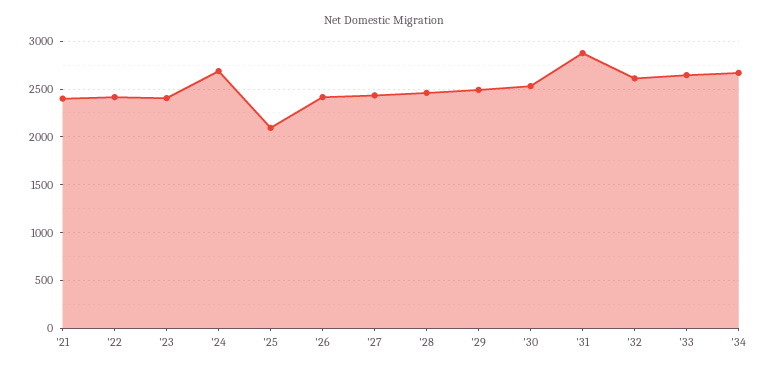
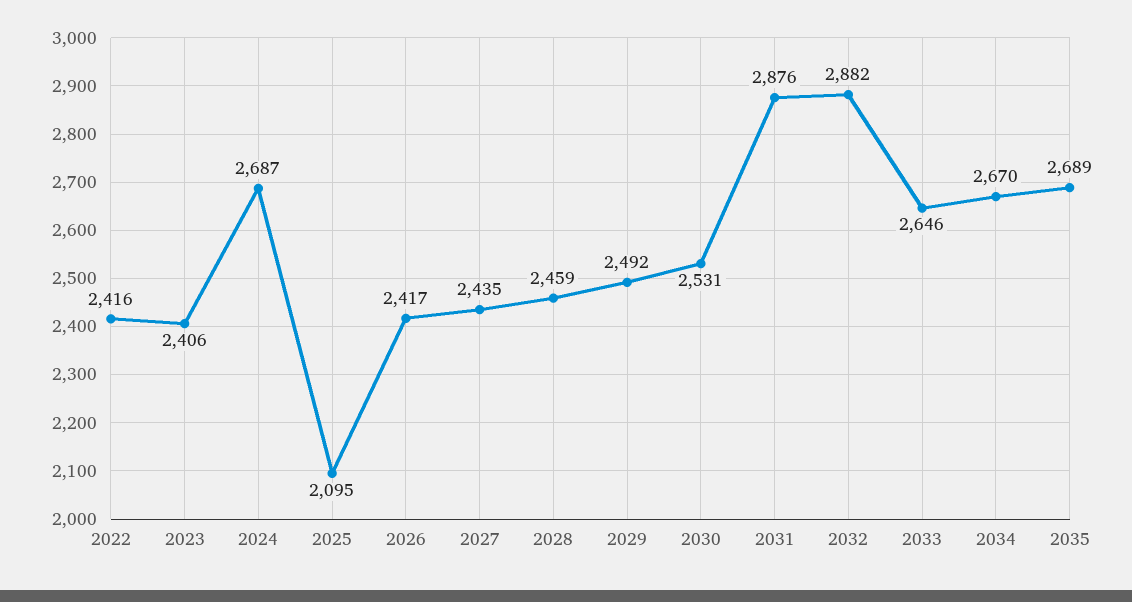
'21: 2400 -> none
'32: 2600 -> 2882
2035: none -> 2689

